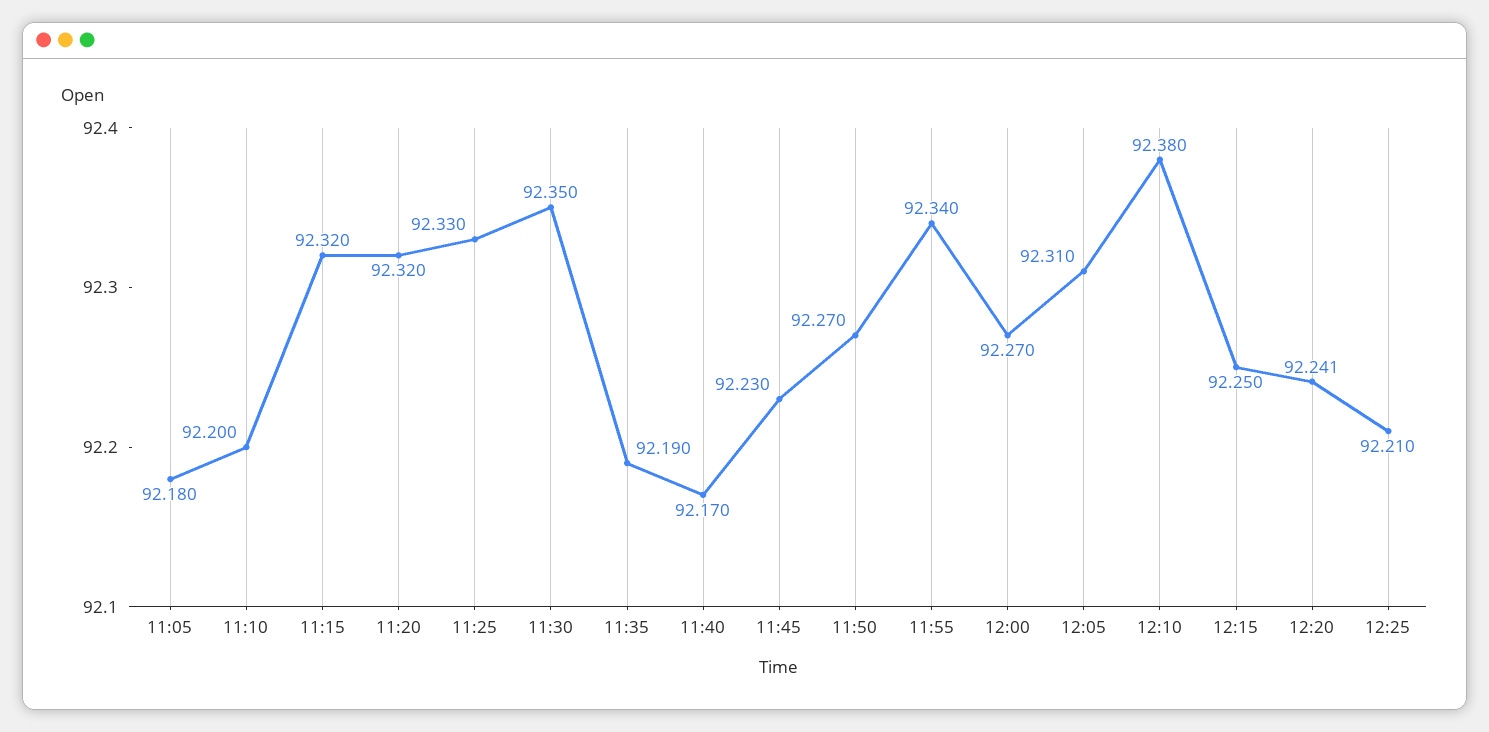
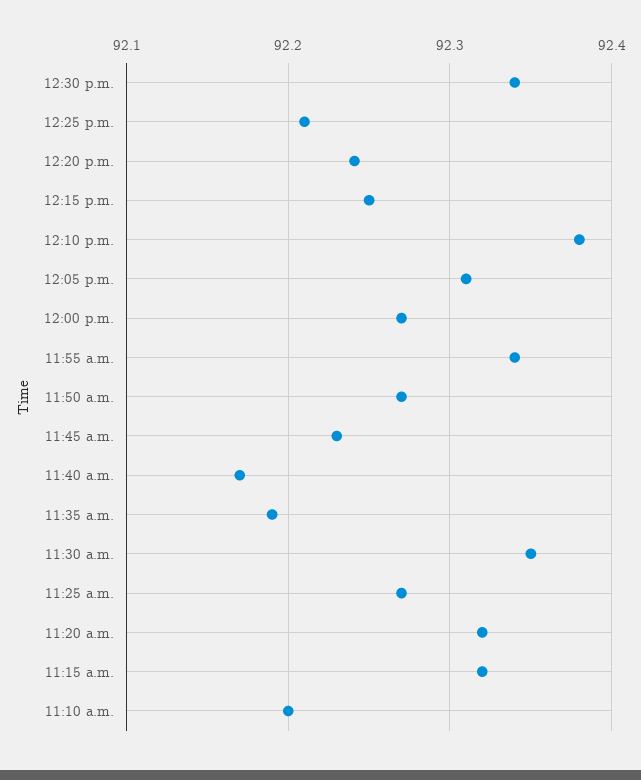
11:05: 92.18 -> none
11:25: 92.33 -> 92.27
12:30 p.m.: none -> 92.34

